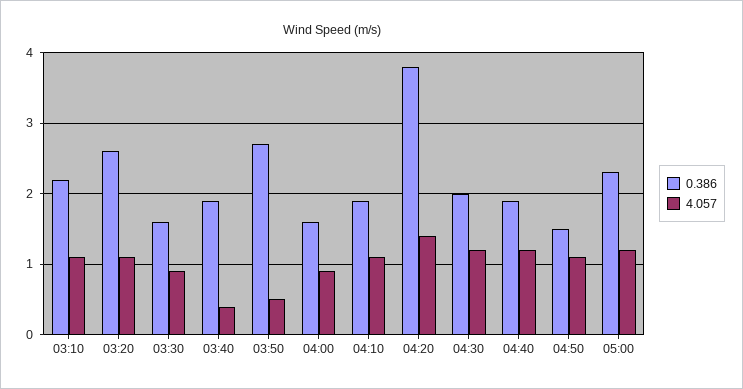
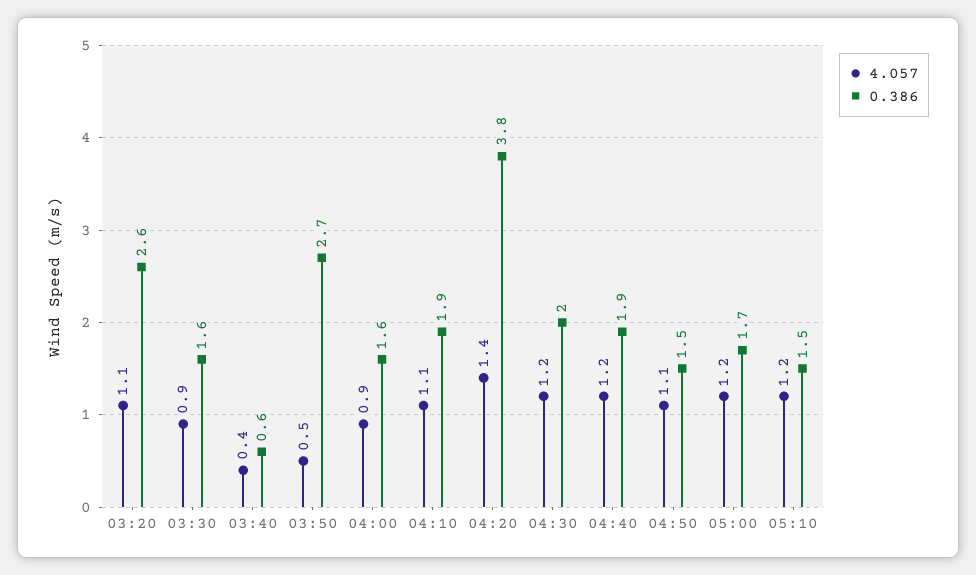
0.386, 03:10: 2.2 -> none
4.057, 03:10: 1.1 -> none
0.386, 03:40: 1.9 -> 0.6
0.386, 05:00: 2.3 -> 1.7
4.057, 05:10: none -> 1.2
0.386, 05:10: none -> 1.5

